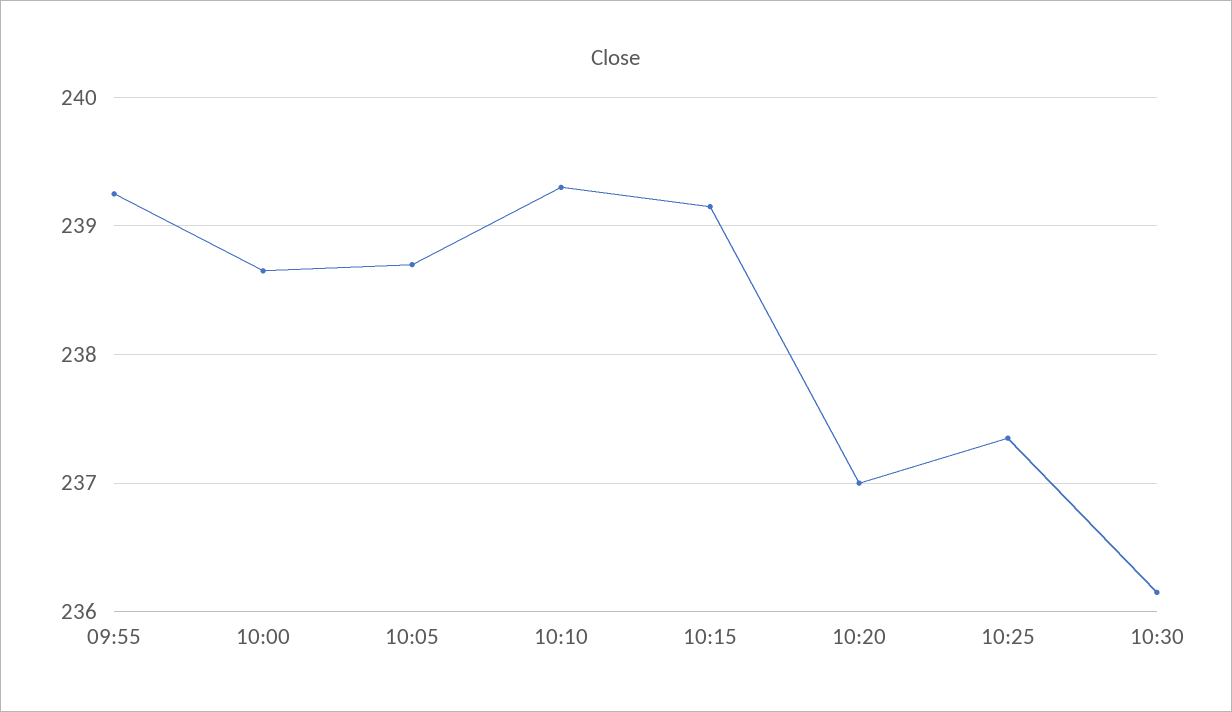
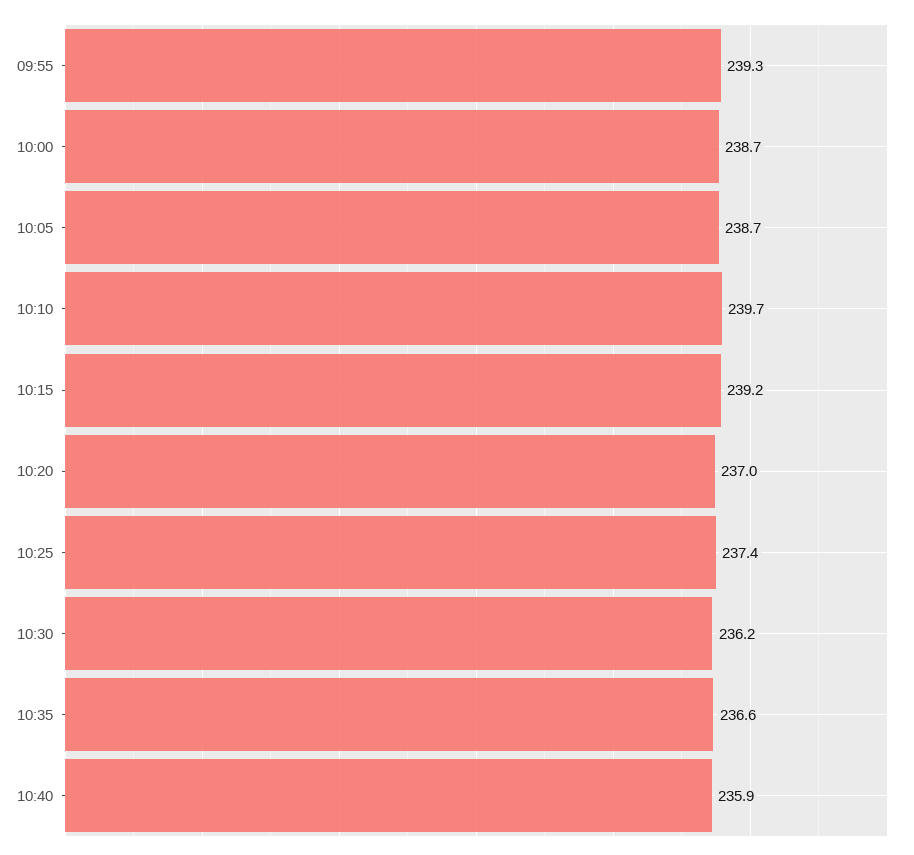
10:10: 239.3 -> 239.7
10:35: none -> 236.6
10:40: none -> 235.9

